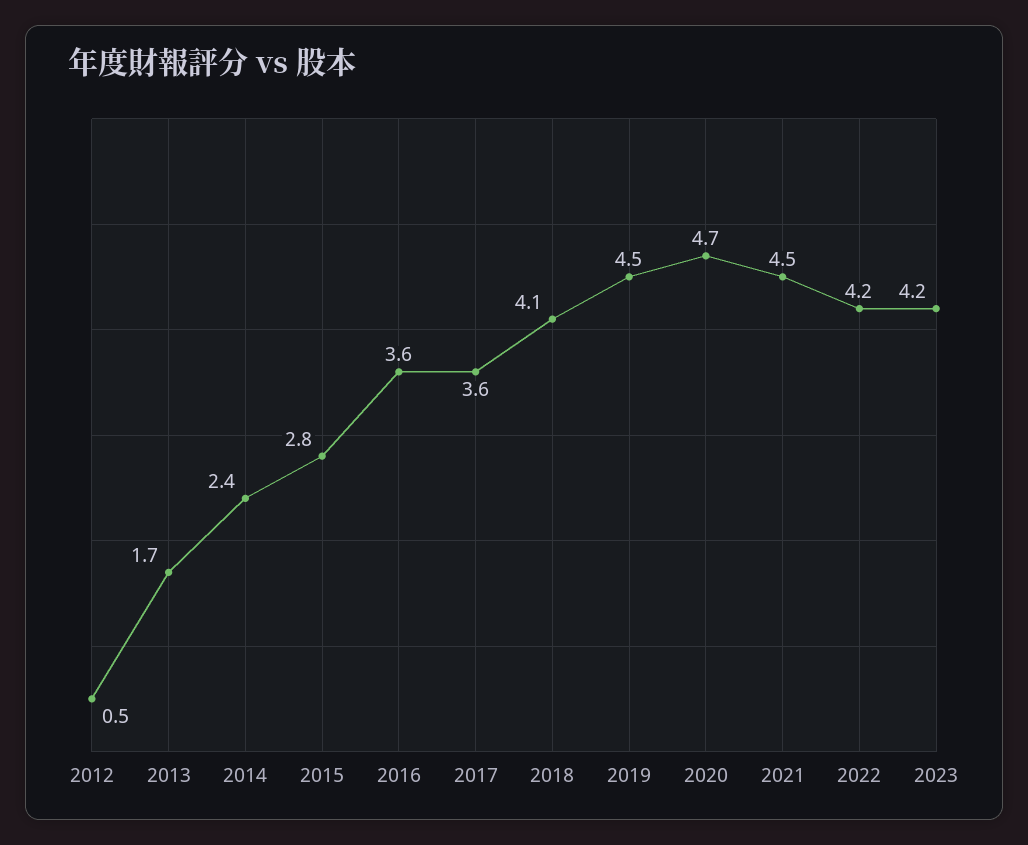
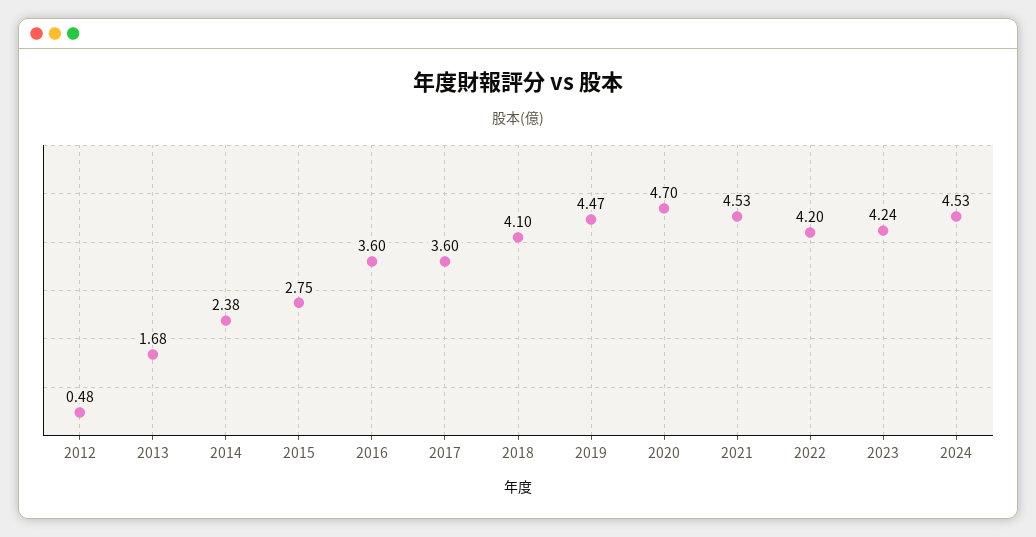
2024: none -> 4.53

